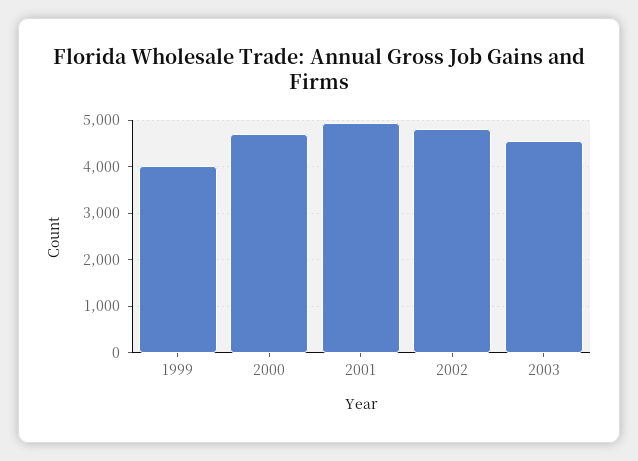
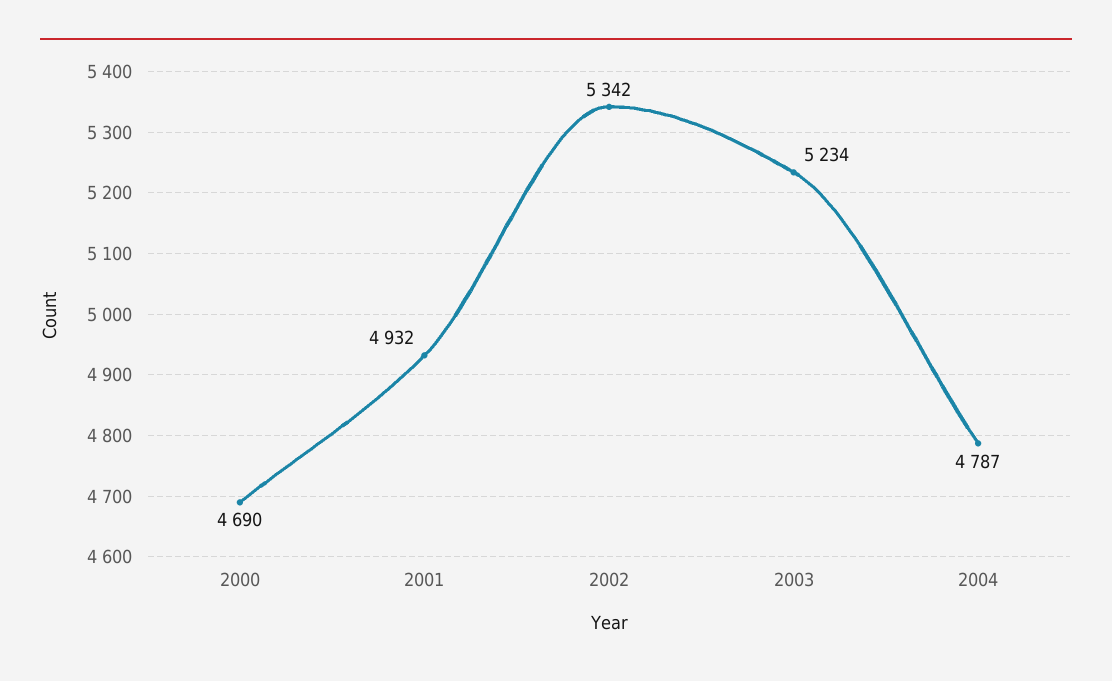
1999: 4000 -> none
2002: 4800 -> 5342
2003: 4600 -> 5234
2004: none -> 4787

